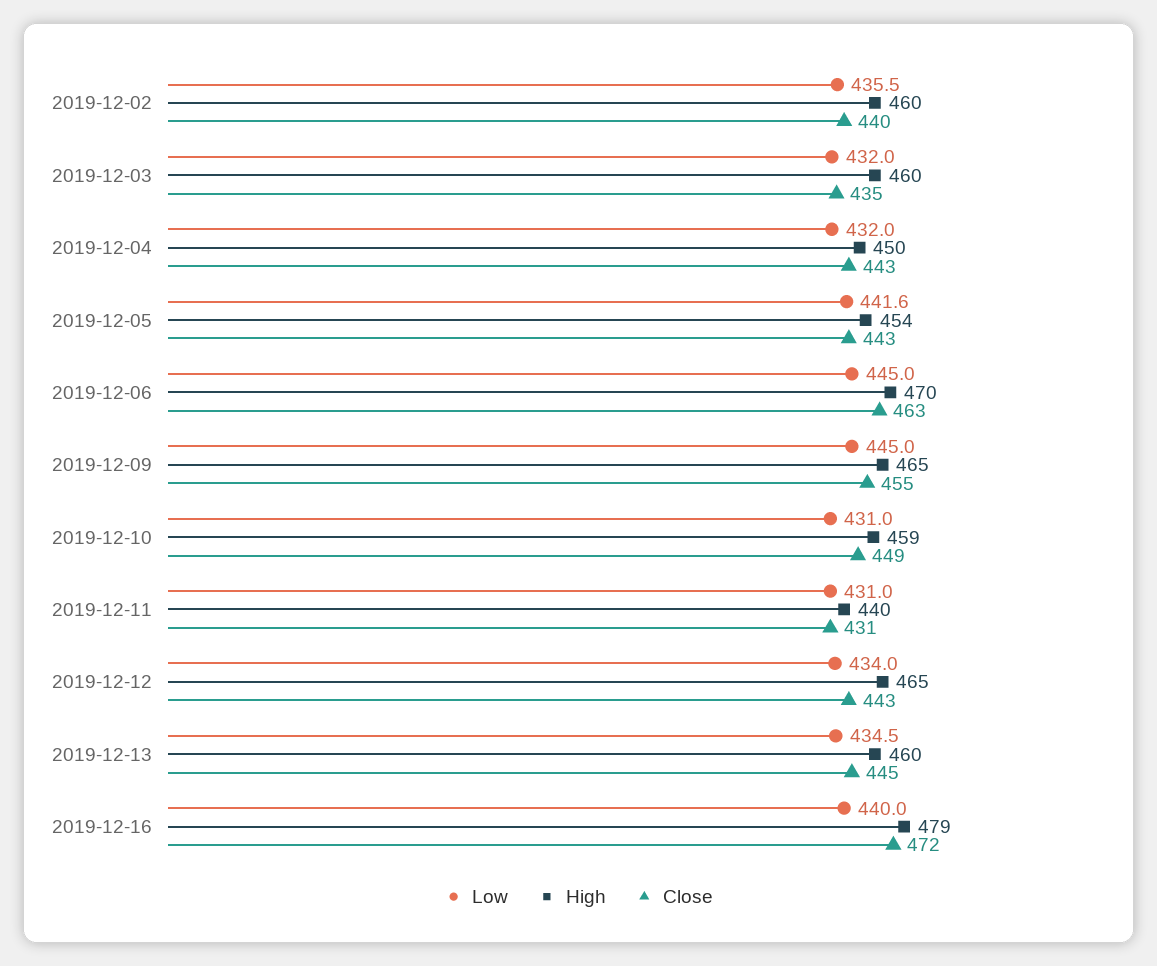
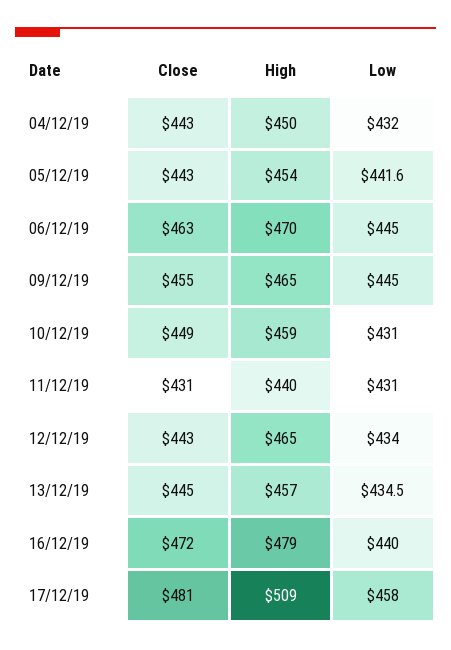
Low, 2019-12-02: 435.5 -> none
High, 2019-12-02: 460 -> none
Close, 2019-12-02: 440 -> none
Low, 2019-12-03: 432 -> none
High, 2019-12-03: 460 -> none
Close, 2019-12-03: 435 -> none
High, 2019-12-13: 460 -> 457
Close, 17/12/19: none -> 481
High, 17/12/19: none -> 509
Low, 17/12/19: none -> 458

